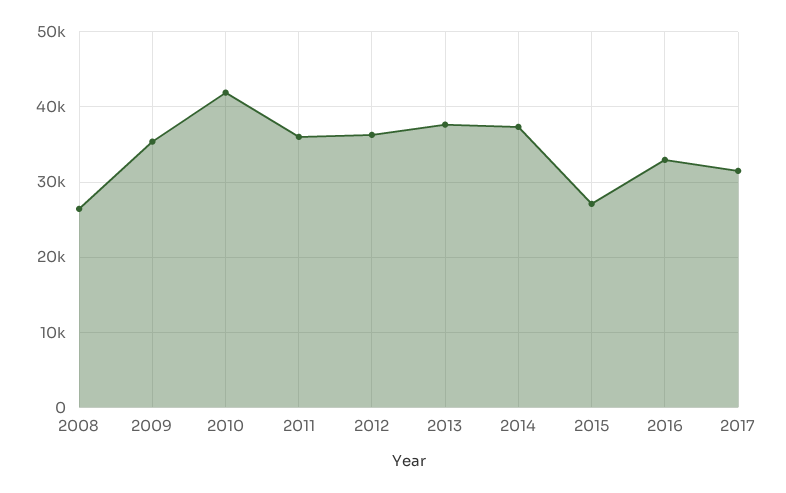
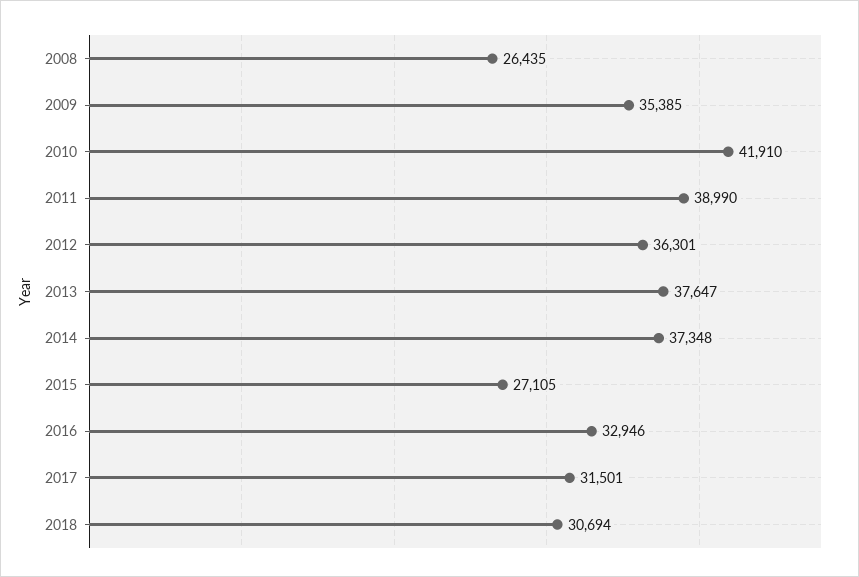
2011: 36000 -> 38990
2018: none -> 30694

